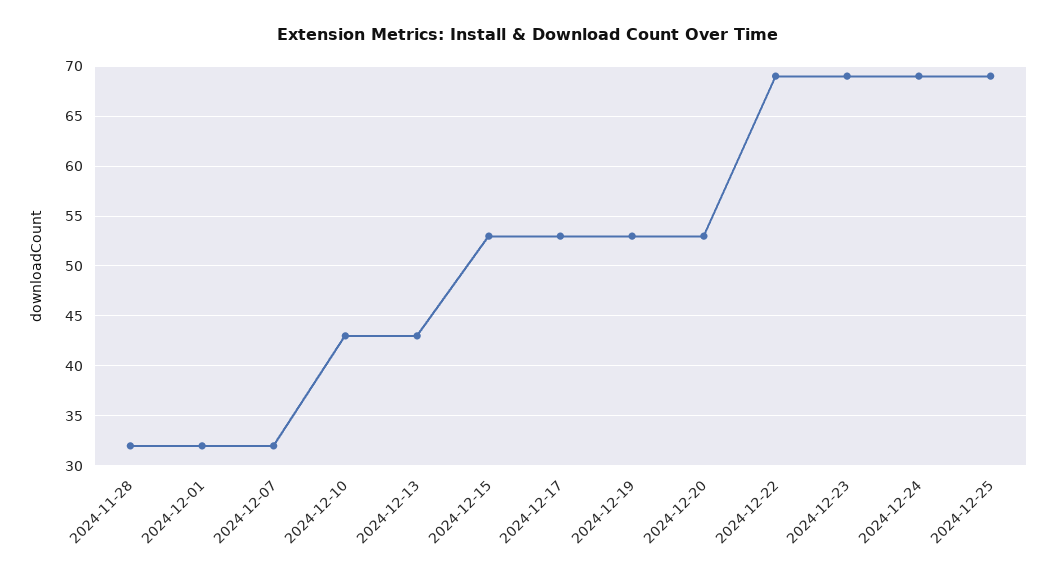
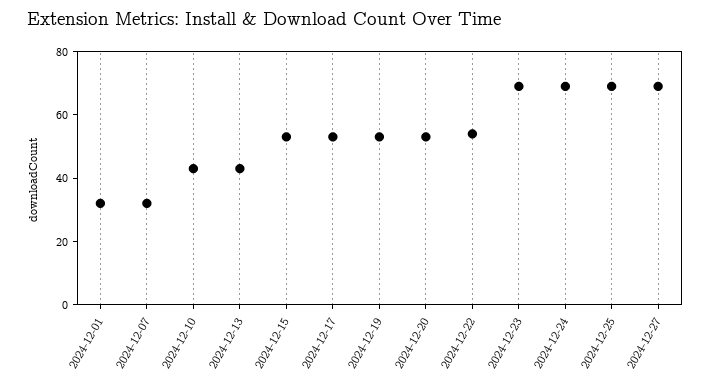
2024-11-28: 32 -> none
2024-12-22: 69 -> 55
2024-12-27: none -> 70

